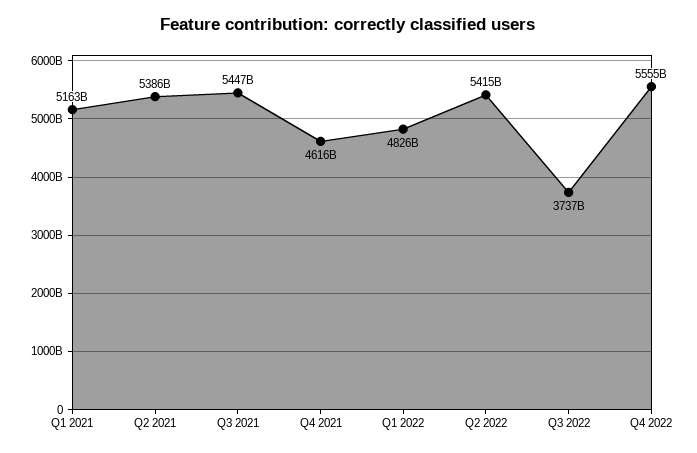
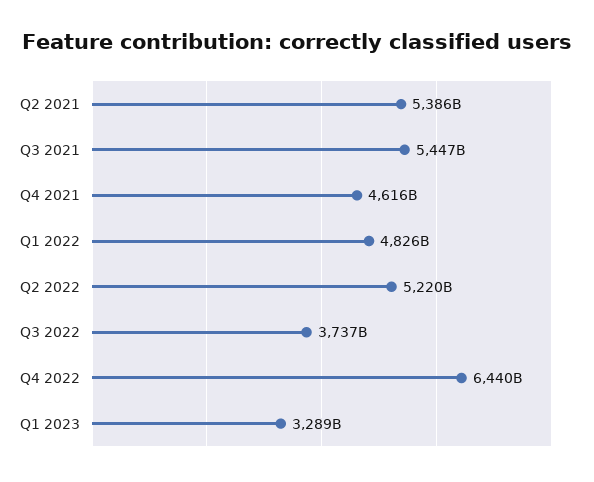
Q1 2021: 5163000000000 -> none
Q2 2022: 5415000000000 -> 5220000000000
Q4 2022: 5555000000000 -> 6440000000000
Q1 2023: none -> 3289000000000

